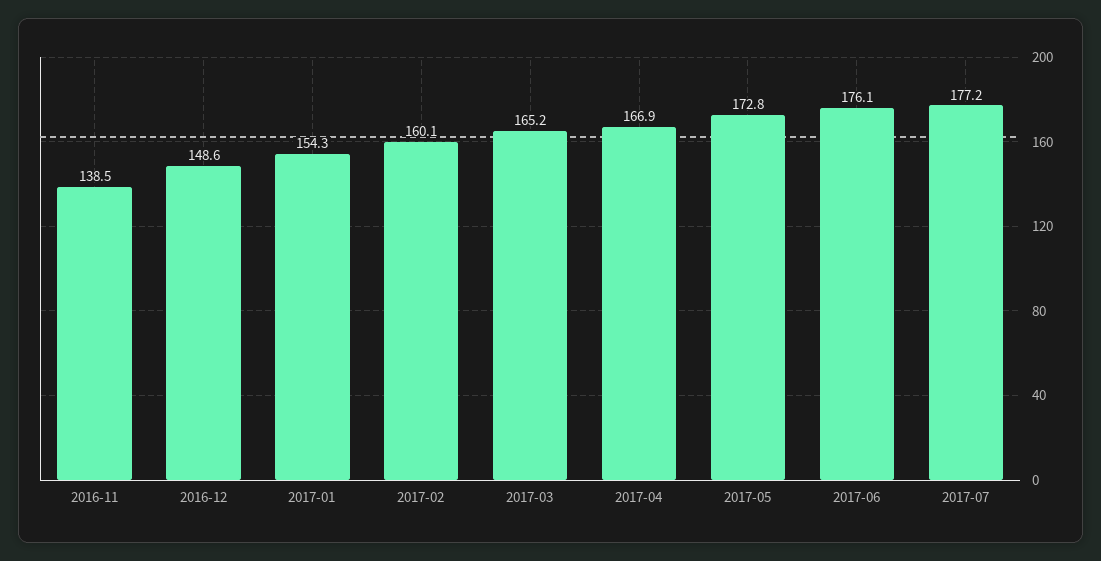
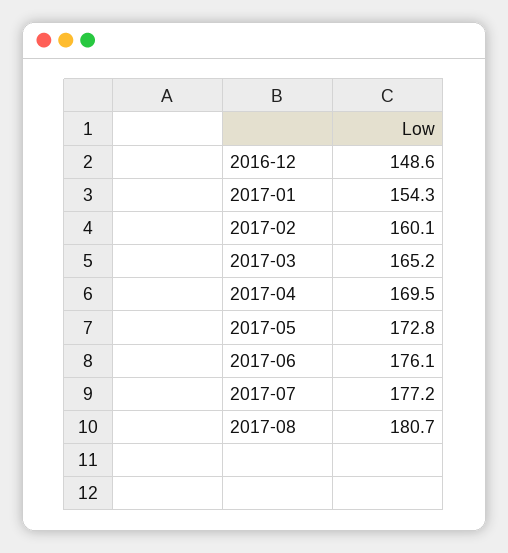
2016-11: 138.5 -> none
2017-04: 166.9 -> 169.5
2017-08: none -> 180.7

